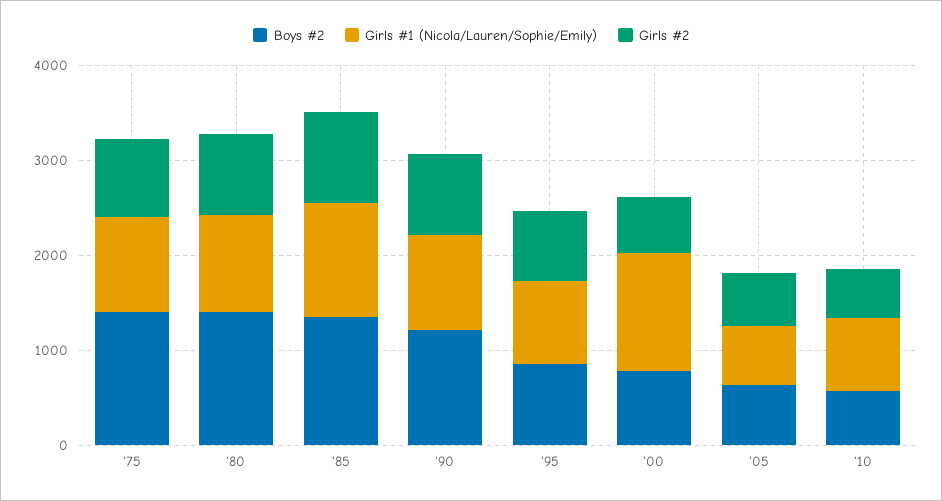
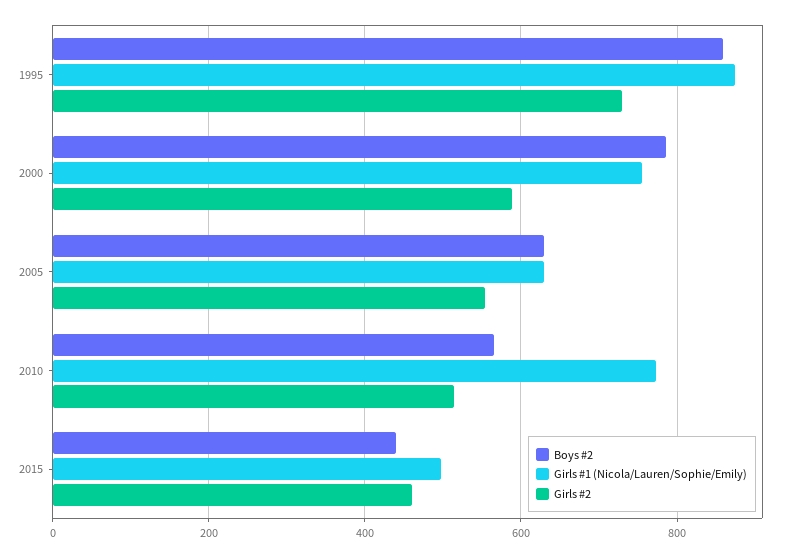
Boys #2, '75: 1400 -> none
Girls #1 (Nicola/Lauren/Sophie/Emily), '75: 1000 -> none
Girls #2, '75: 800 -> none
Boys #2, '80: 1400 -> none
Girls #1 (Nicola/Lauren/Sophie/Emily), '80: 1000 -> none
Girls #2, '80: 800 -> none
Boys #2, '85: 1400 -> none
Girls #1 (Nicola/Lauren/Sophie/Emily), '85: 1200 -> none
Girls #2, '85: 1000 -> none
Boys #2, '90: 1200 -> none
Girls #1 (Nicola/Lauren/Sophie/Emily), '90: 1000 -> none
Girls #2, '90: 800 -> none
Girls #1 (Nicola/Lauren/Sophie/Emily), '00: 1200 -> 760
Boys #2, 2015: none -> 440
Girls #1 (Nicola/Lauren/Sophie/Emily), 2015: none -> 500
Girls #2, 2015: none -> 460

